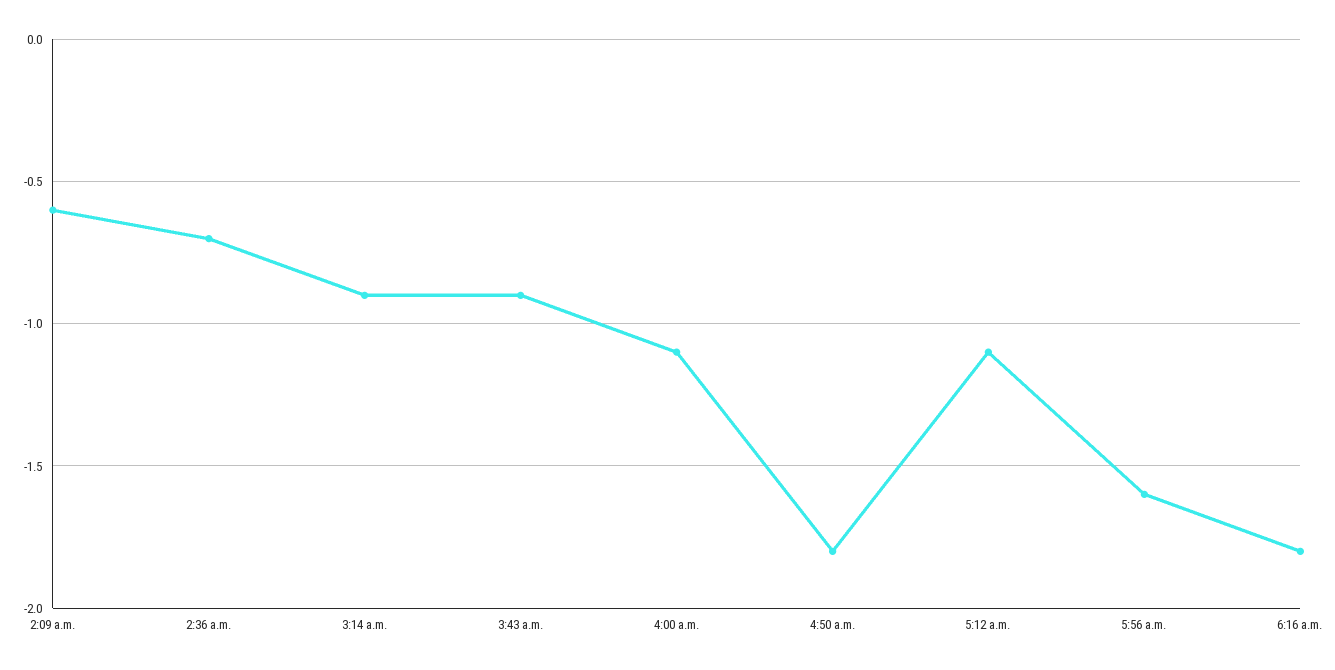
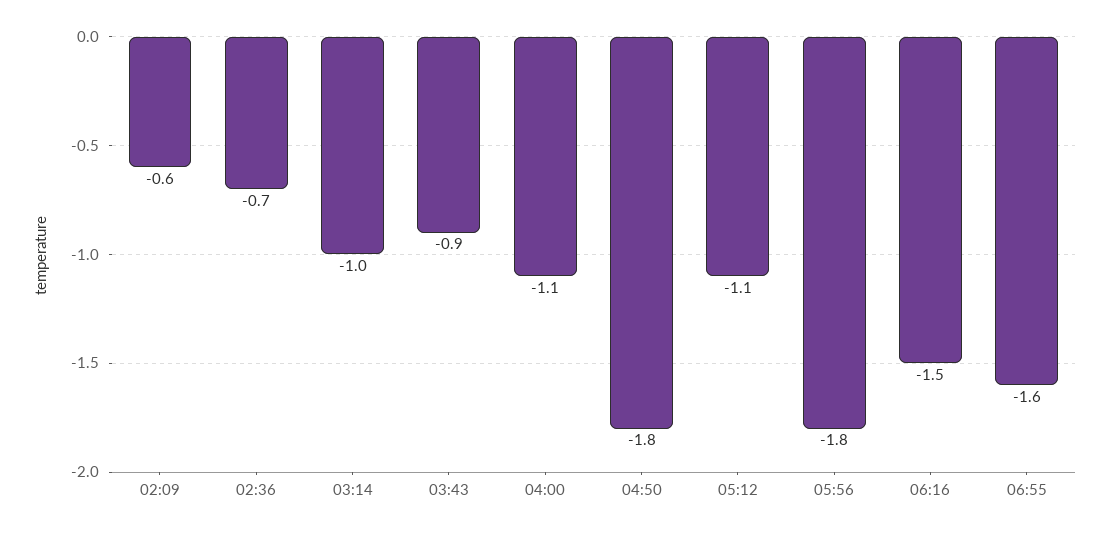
3:14 a.m.: -0.9 -> -1
5:56 a.m.: -1.6 -> -1.8
6:16 a.m.: -1.8 -> -1.5
06:55: none -> -1.6

